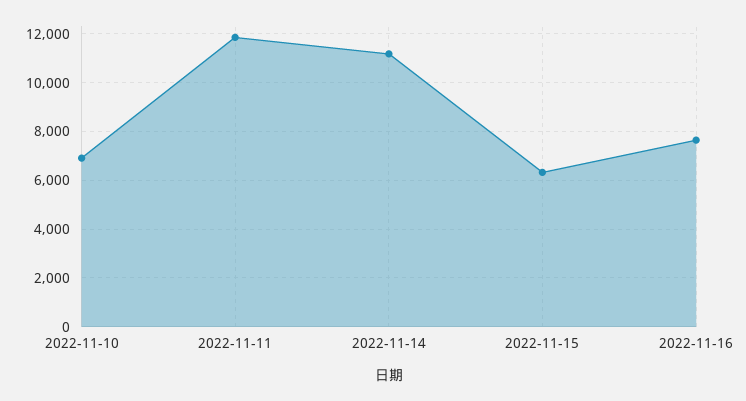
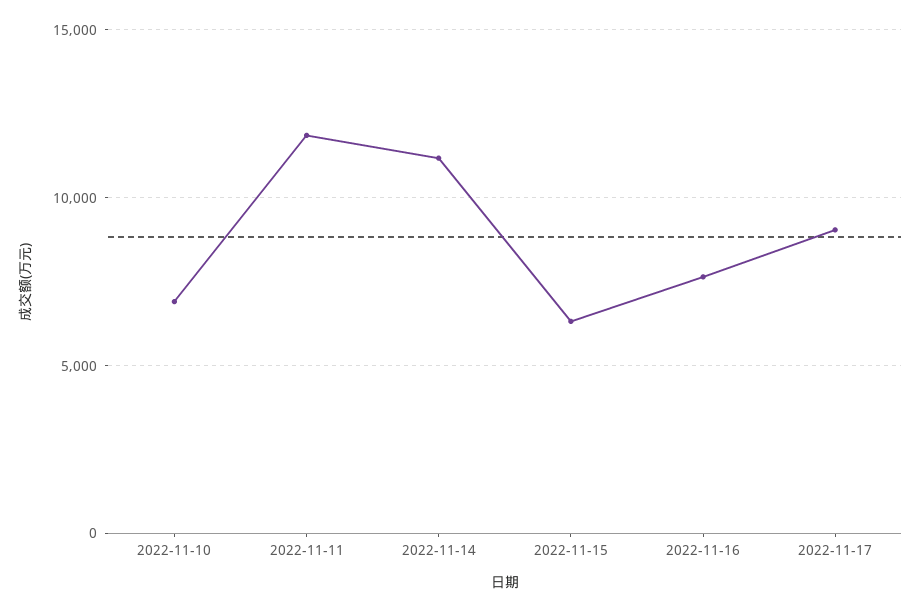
2022-11-17: none -> 9000

